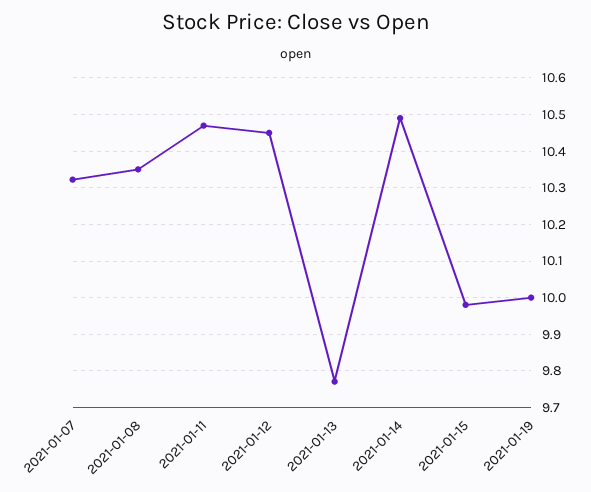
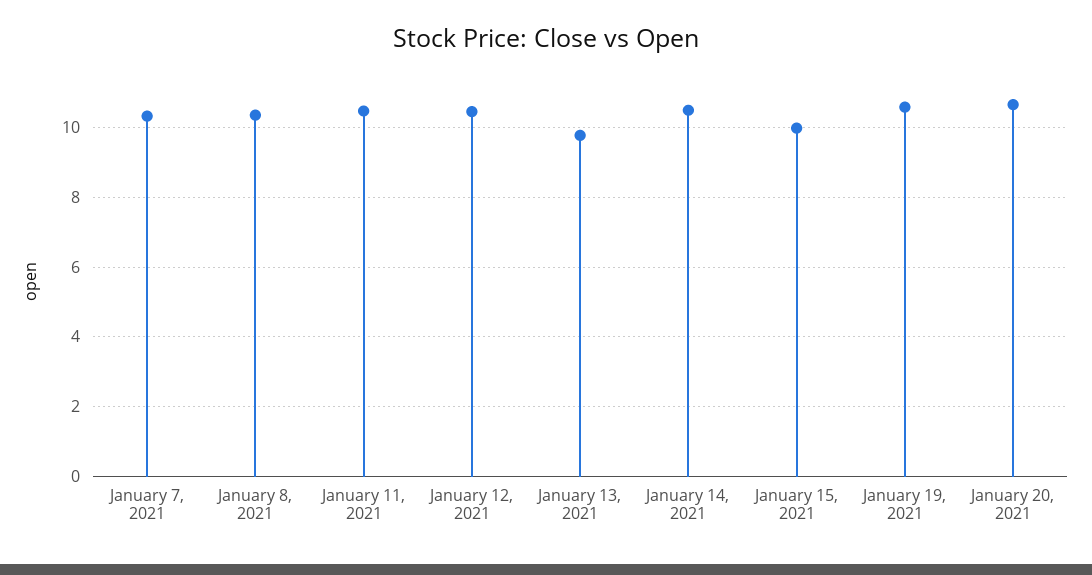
2021-01-19: 10 -> 10.6
January 20, 2021: none -> 10.6

